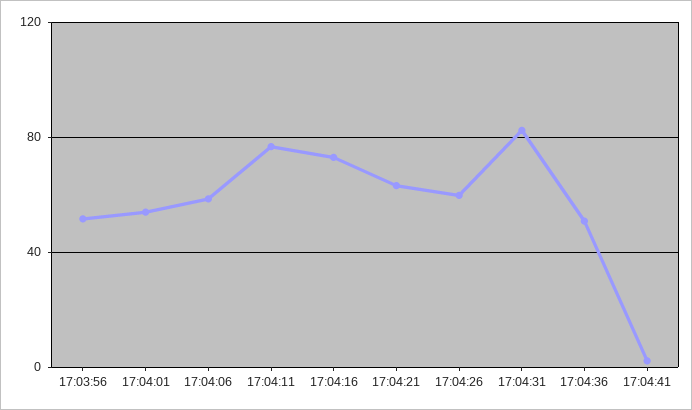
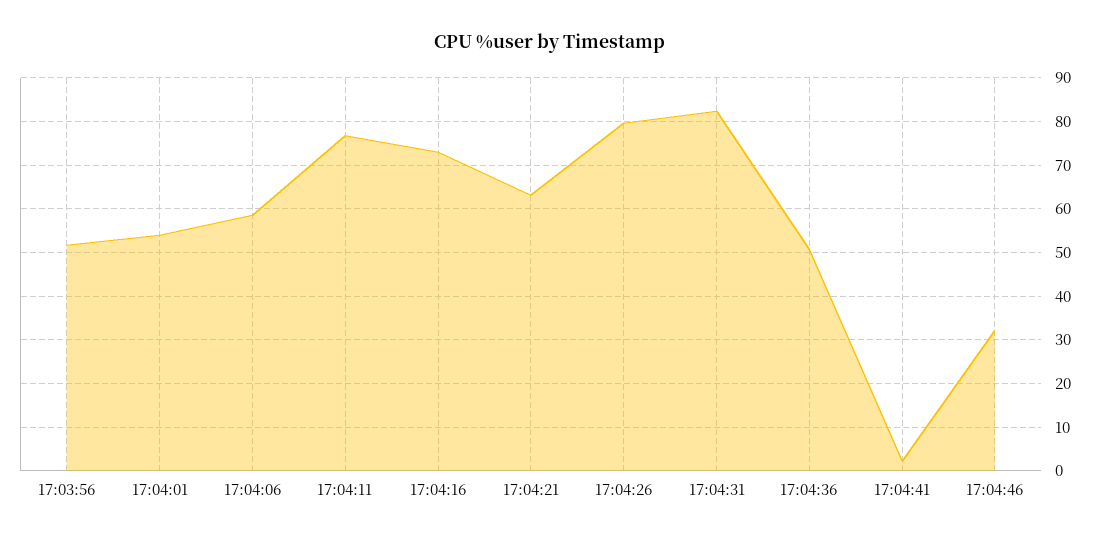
17:04:26: 60 -> 80
17:04:46: none -> 32

